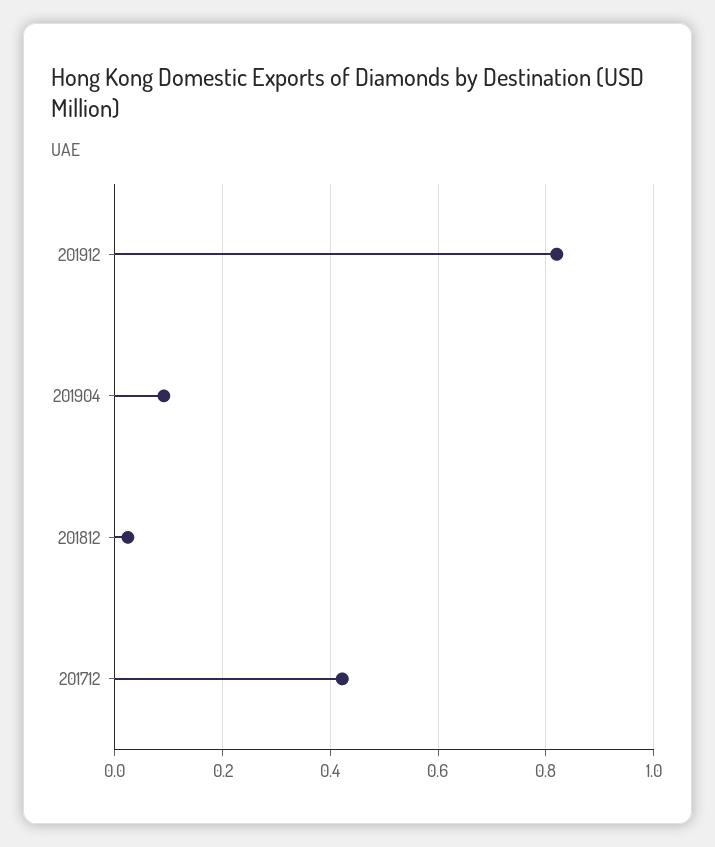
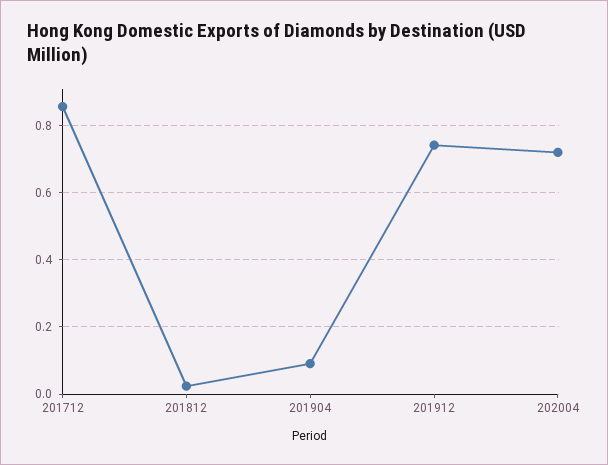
201912: 0.82 -> 0.74
201712: 0.42 -> 0.86
202004: none -> 0.72

